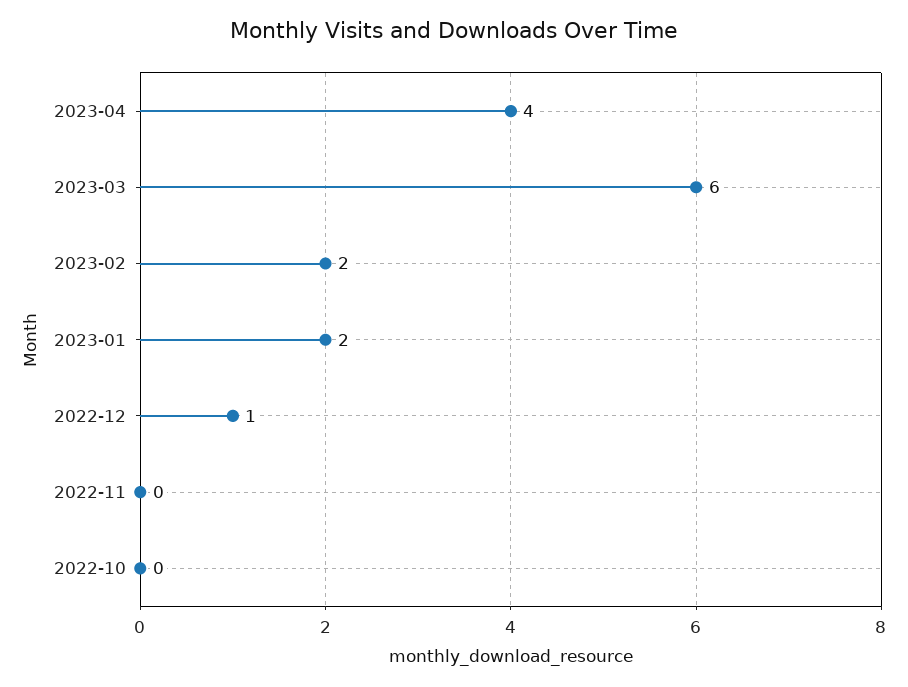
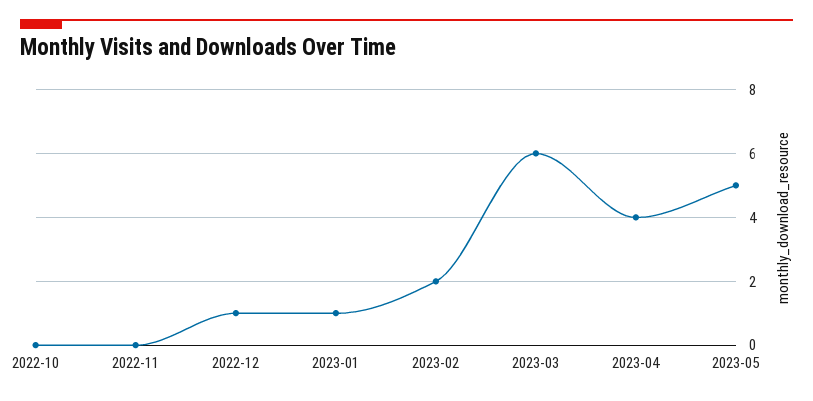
2023-01: 2 -> 1
2023-05: none -> 5

